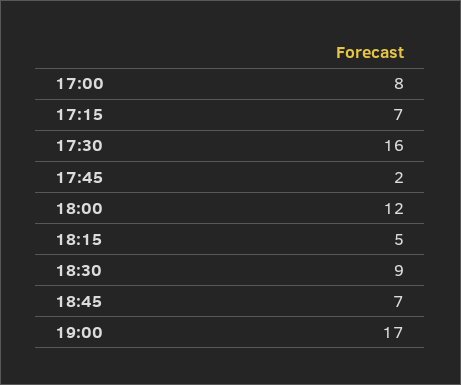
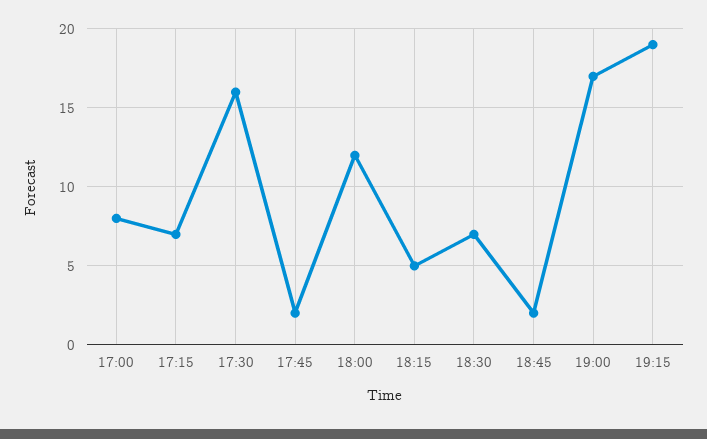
18:30: 9 -> 7
18:45: 7 -> 2
19:15: none -> 19

